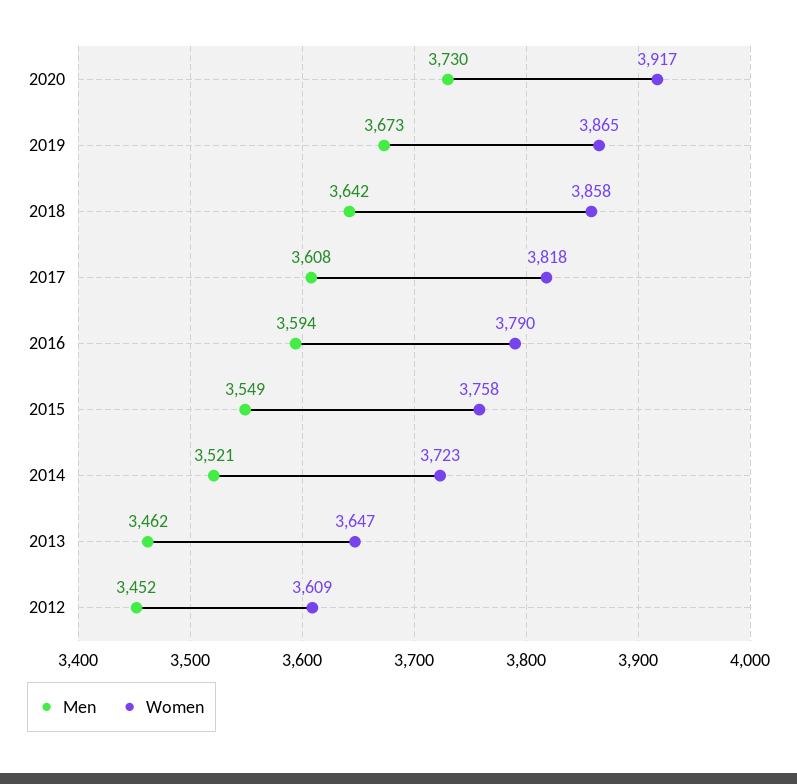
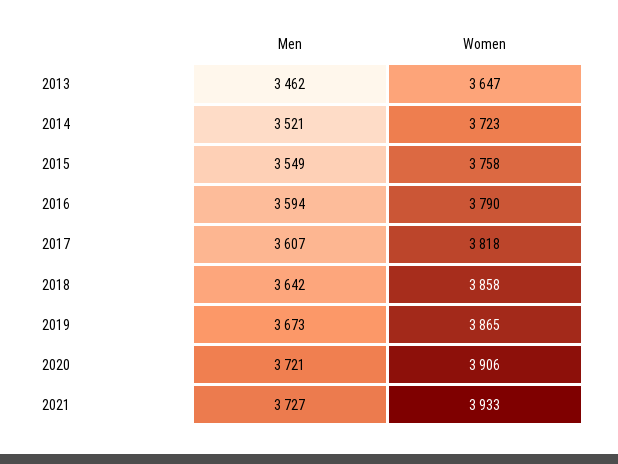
Men, 2020: 3730 -> 3721
Women, 2020: 3917 -> 3906
Men, 2017: 3608 -> 3607
Men, 2012: 3452 -> none
Women, 2012: 3609 -> none
Men, 2021: none -> 3727
Women, 2021: none -> 3933

